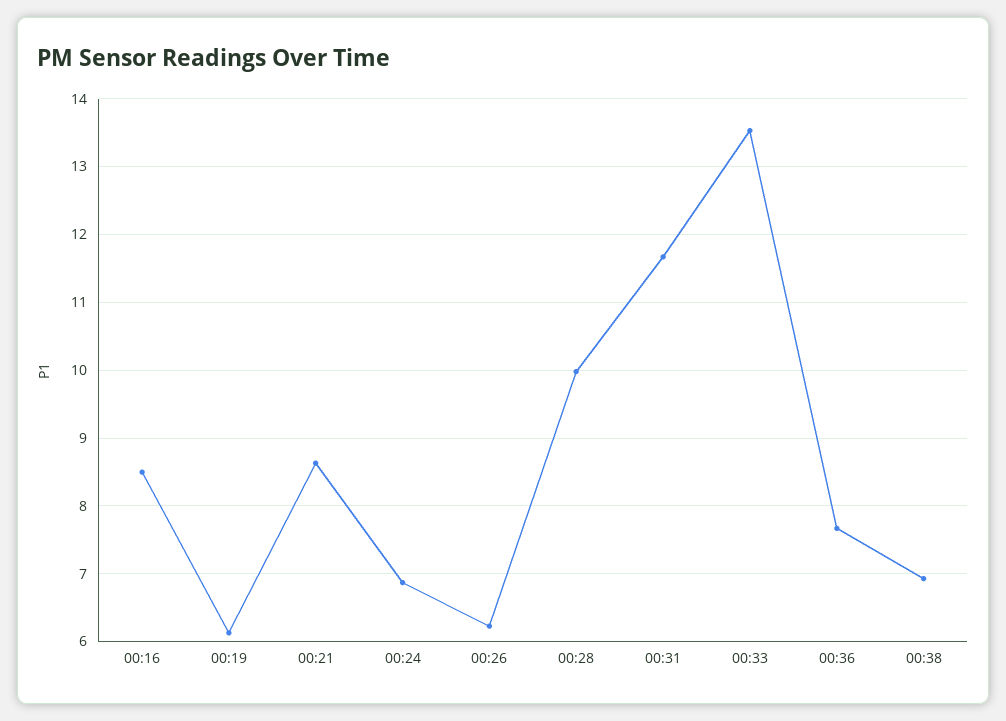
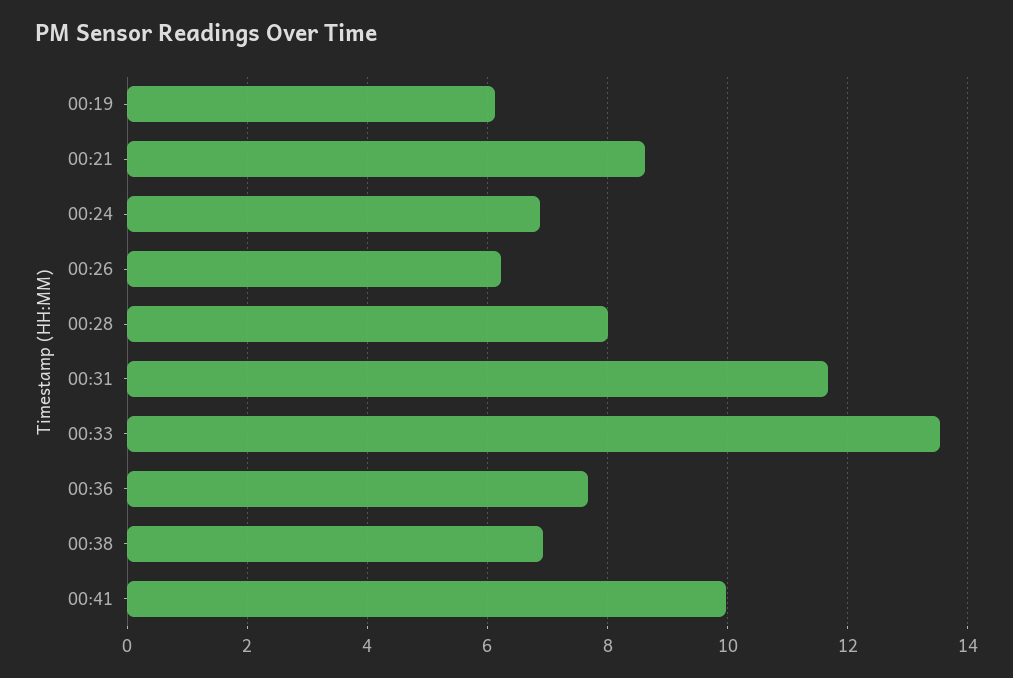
00:16: 8.5 -> none
00:28: 10 -> 8
00:41: none -> 10

